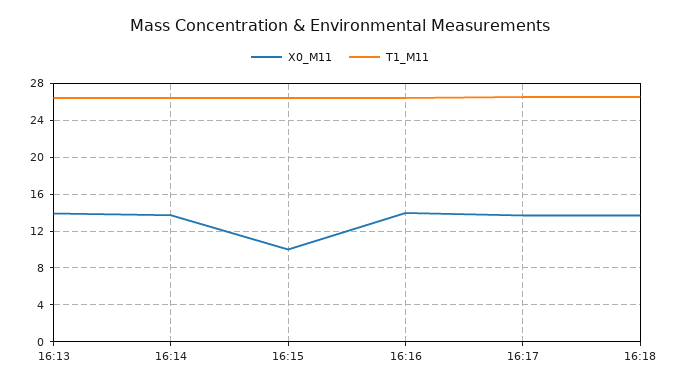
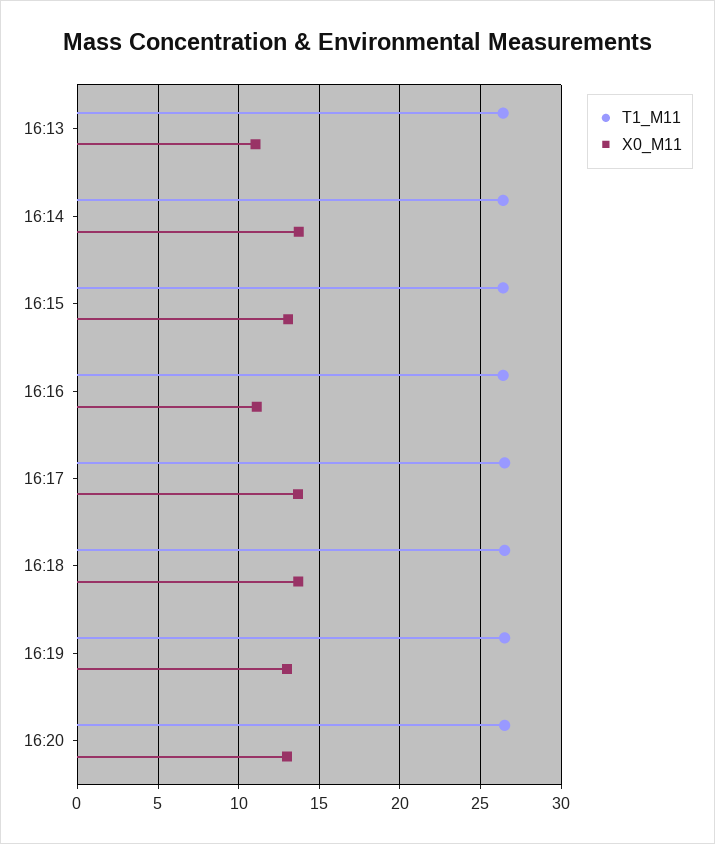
X0_M11, 16:13: 14 -> 11
X0_M11, 16:15: 10 -> 13
X0_M11, 16:16: 14 -> 11
T1_M11, 16:19: none -> 26.5
X0_M11, 16:19: none -> 13
T1_M11, 16:20: none -> 26.5
X0_M11, 16:20: none -> 13

